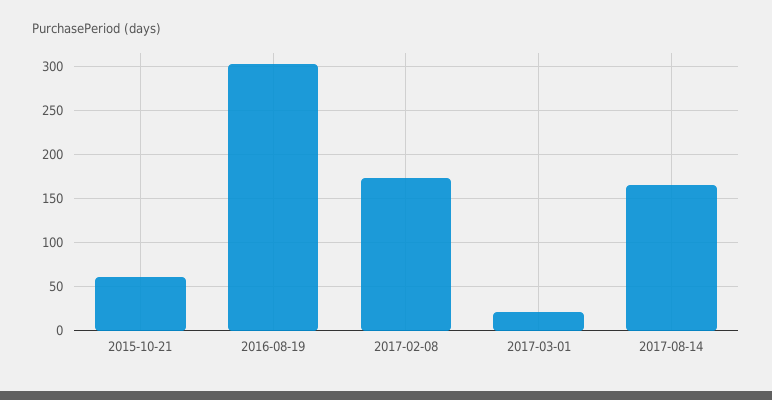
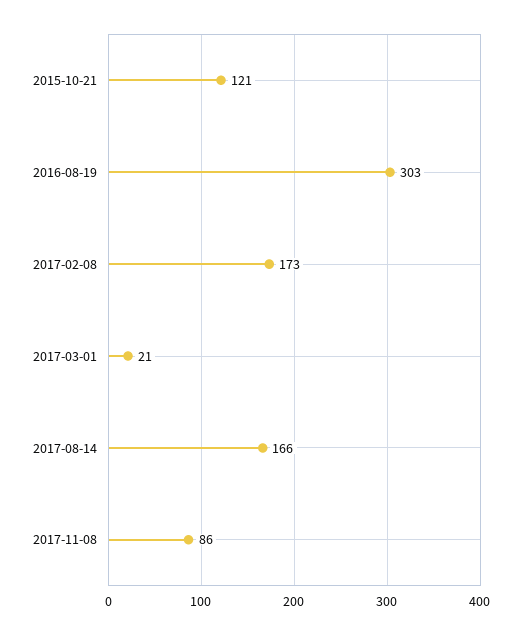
2015-10-21: 60 -> 121
2017-11-08: none -> 86

